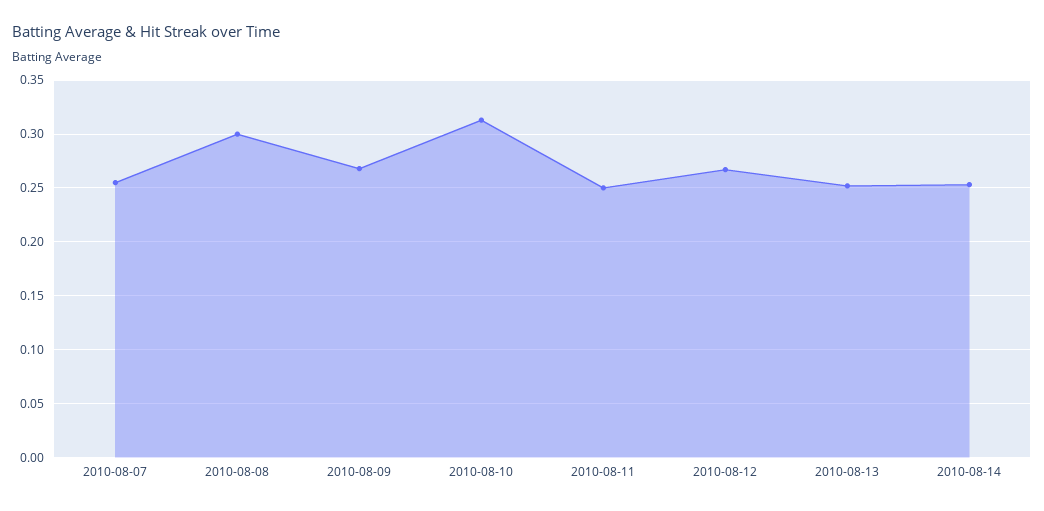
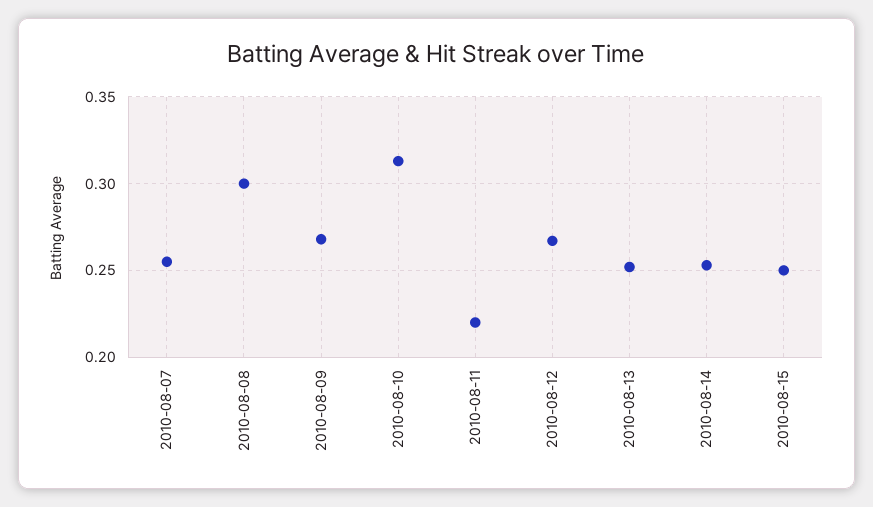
2010-08-11: 0.25 -> 0.22
2010-08-15: none -> 0.25

